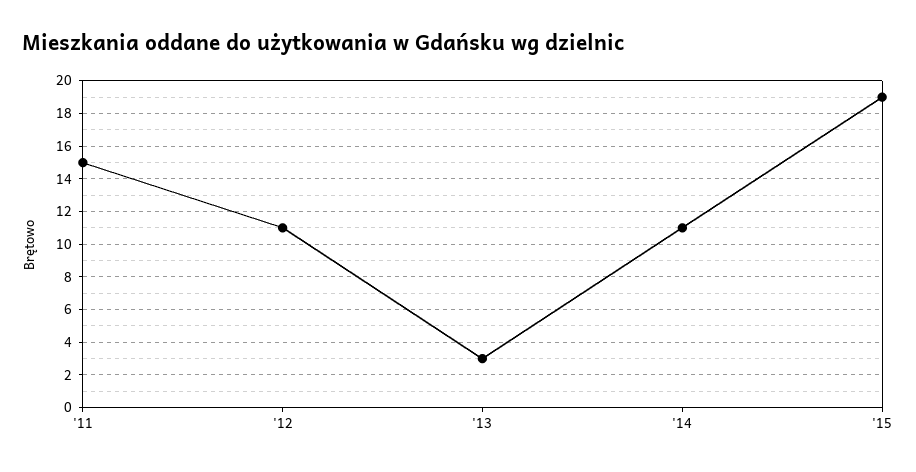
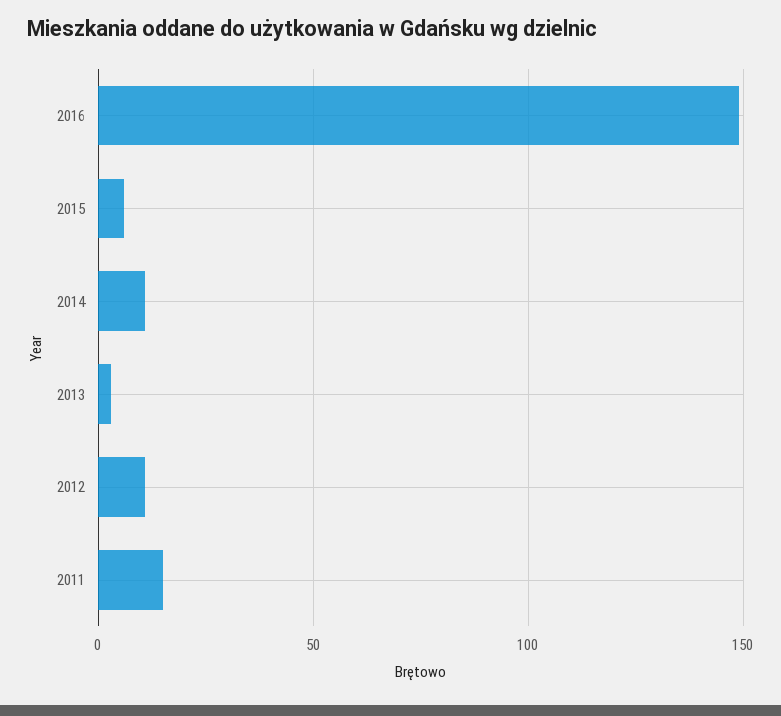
'15: 19 -> 5
2016: none -> 150

